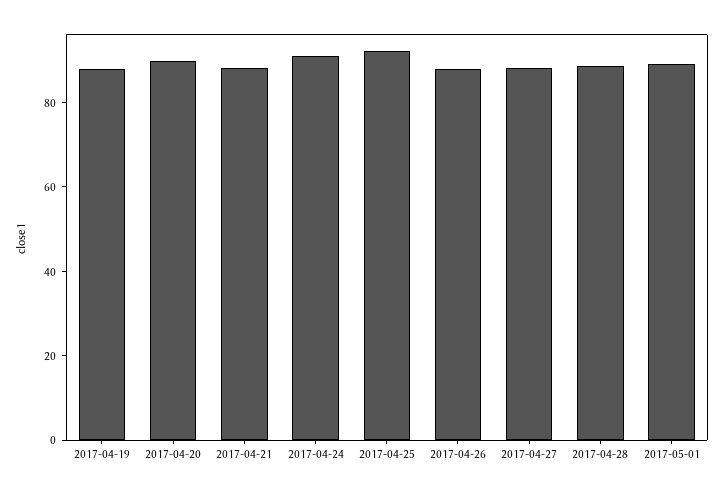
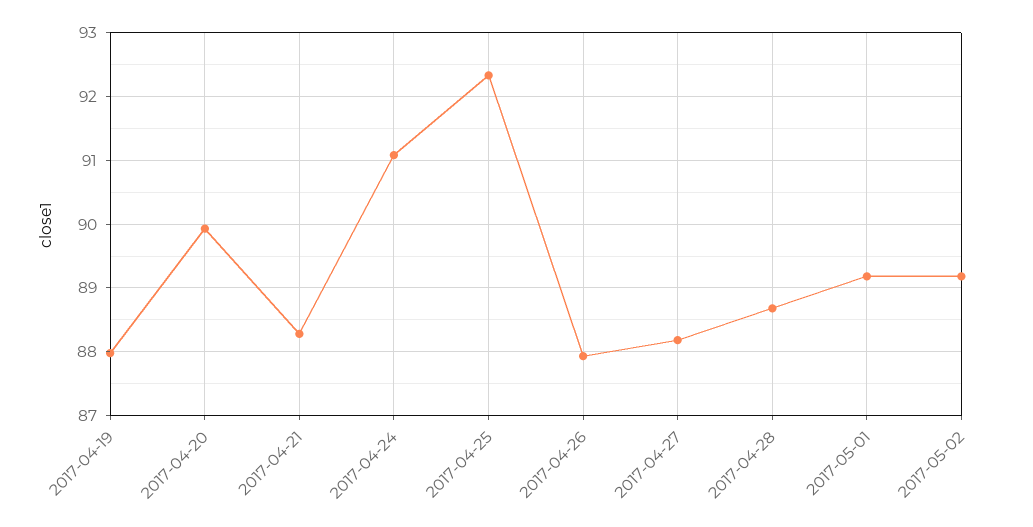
2017-05-02: none -> 89.2

